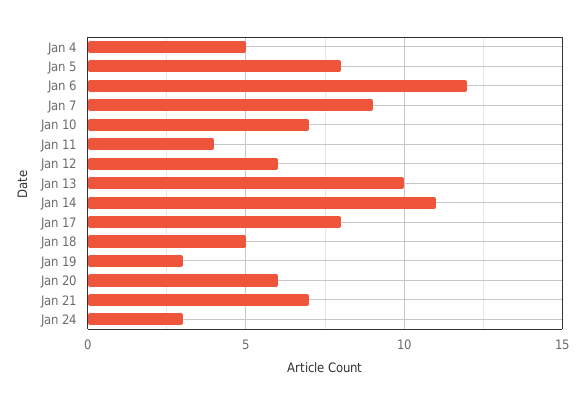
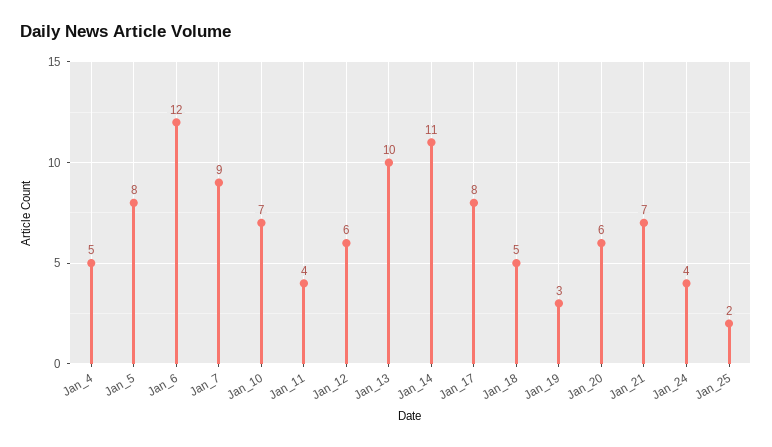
Jan 24: 3 -> 4
Jan_25: none -> 2

